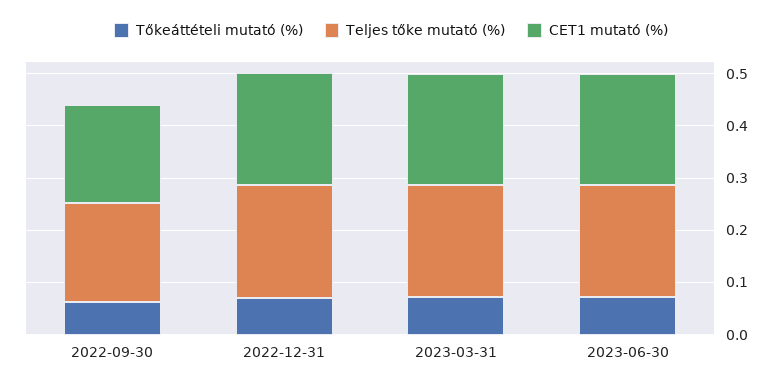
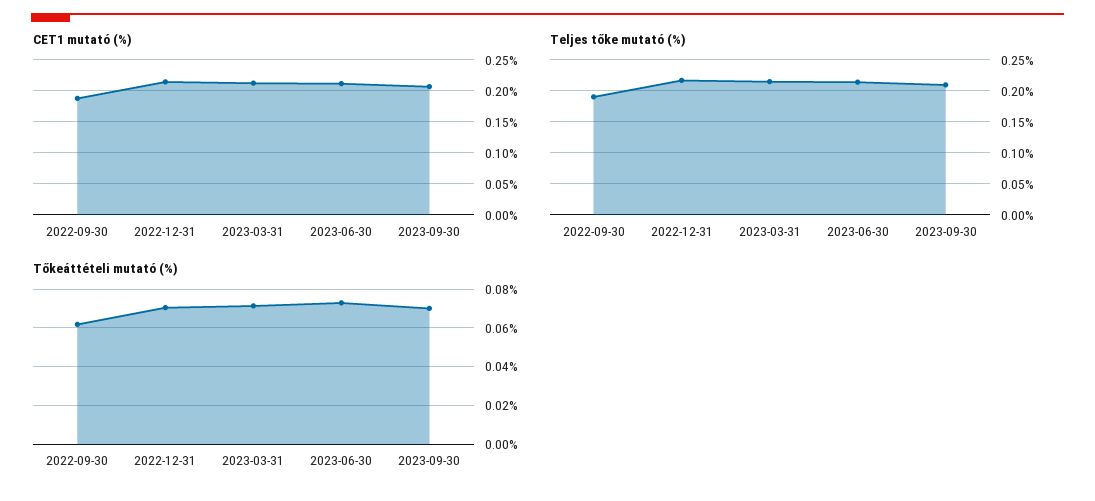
CET1 mutató (%), 2023-09-30: none -> 0.21
Teljes tőke mutató (%), 2023-09-30: none -> 0.21
Tőkeáttételi mutató (%), 2023-09-30: none -> 0.07

